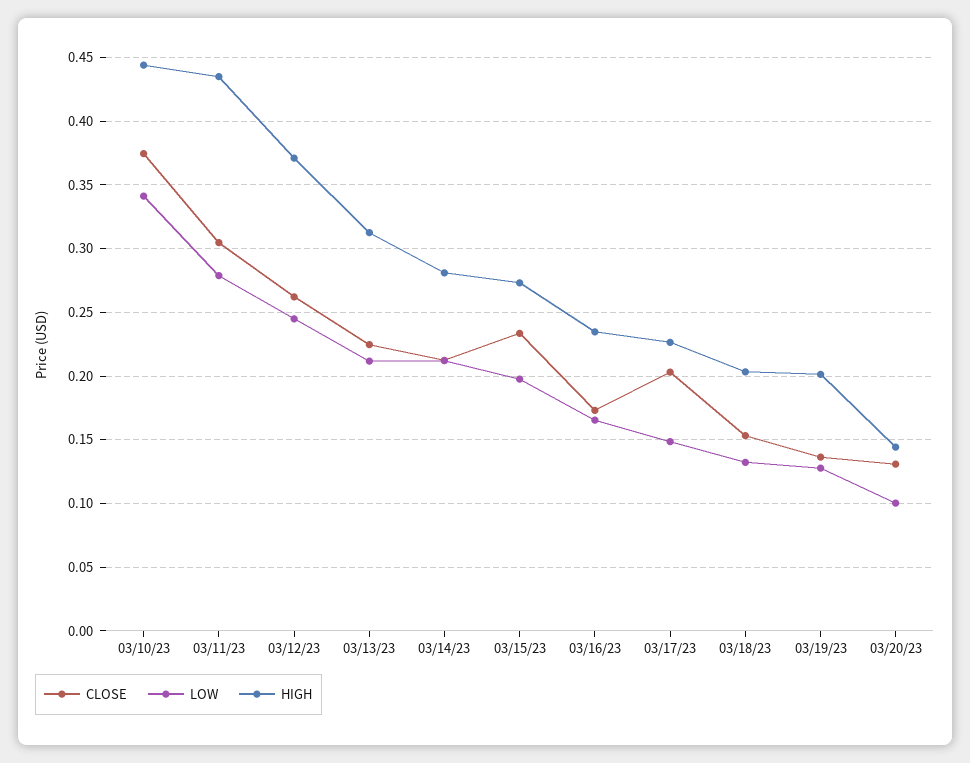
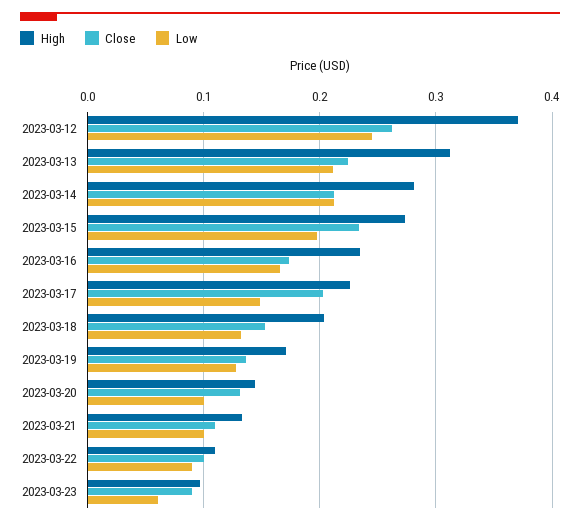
CLOSE, 03/10/23: 0.375 -> none
LOW, 03/10/23: 0.34 -> none
HIGH, 03/10/23: 0.445 -> none
CLOSE, 03/11/23: 0.305 -> none
LOW, 03/11/23: 0.28 -> none
HIGH, 03/11/23: 0.435 -> none
HIGH, 03/19/23: 0.2 -> 0.17
HIGH, 2023-03-21: none -> 0.13
CLOSE, 2023-03-21: none -> 0.11
LOW, 2023-03-21: none -> 0.1
HIGH, 2023-03-22: none -> 0.11
CLOSE, 2023-03-22: none -> 0.1
LOW, 2023-03-22: none -> 0.09
HIGH, 2023-03-23: none -> 0.1
CLOSE, 2023-03-23: none -> 0.09
LOW, 2023-03-23: none -> 0.06

